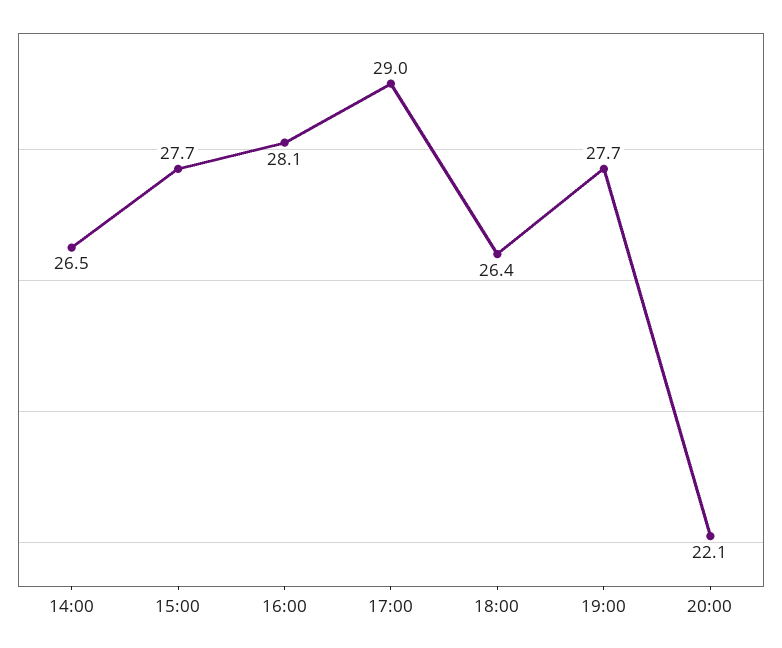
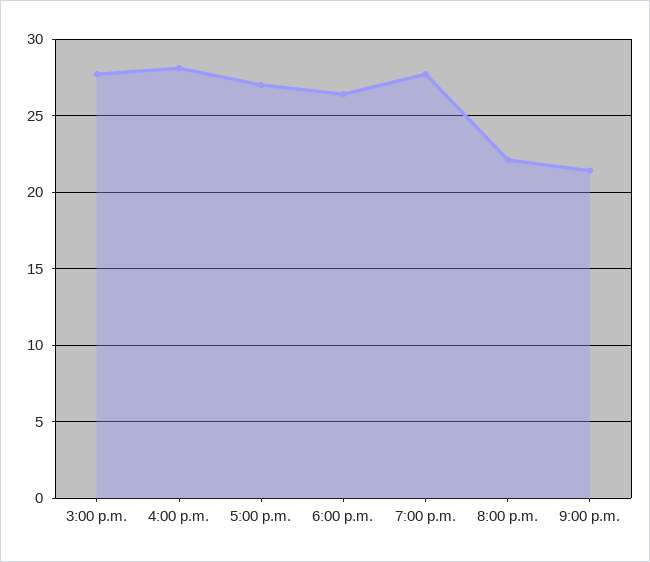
14:00: 26.5 -> none
17:00: 29 -> 27
9:00 p.m.: none -> 21.5

